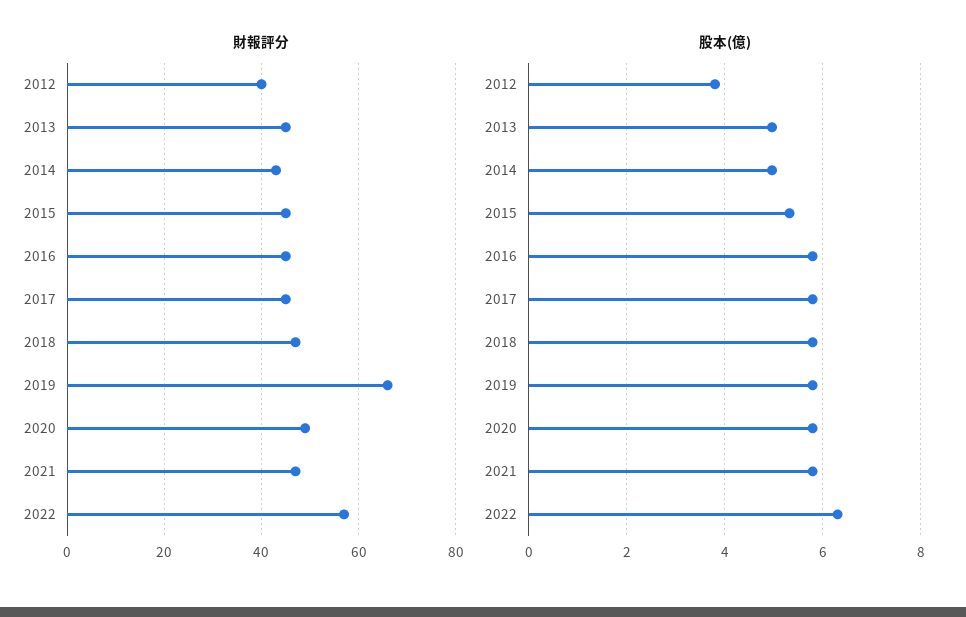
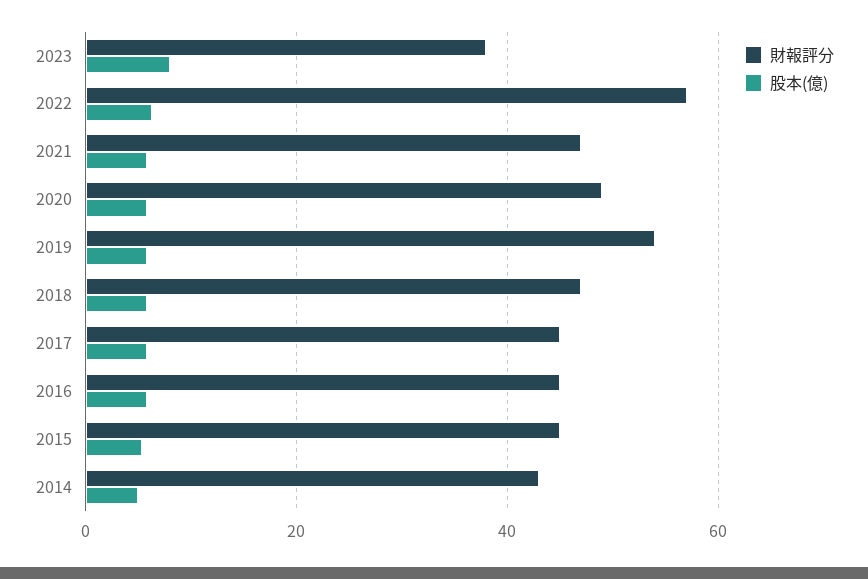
財報評分, 2012: 40 -> none
財報評分, 2013: 45 -> none
財報評分, 2019: 65 -> 54
股本(億), 2012: 3.8 -> none
股本(億), 2013: 5 -> none
財報評分, 2023: none -> 38
股本(億), 2023: none -> 8

